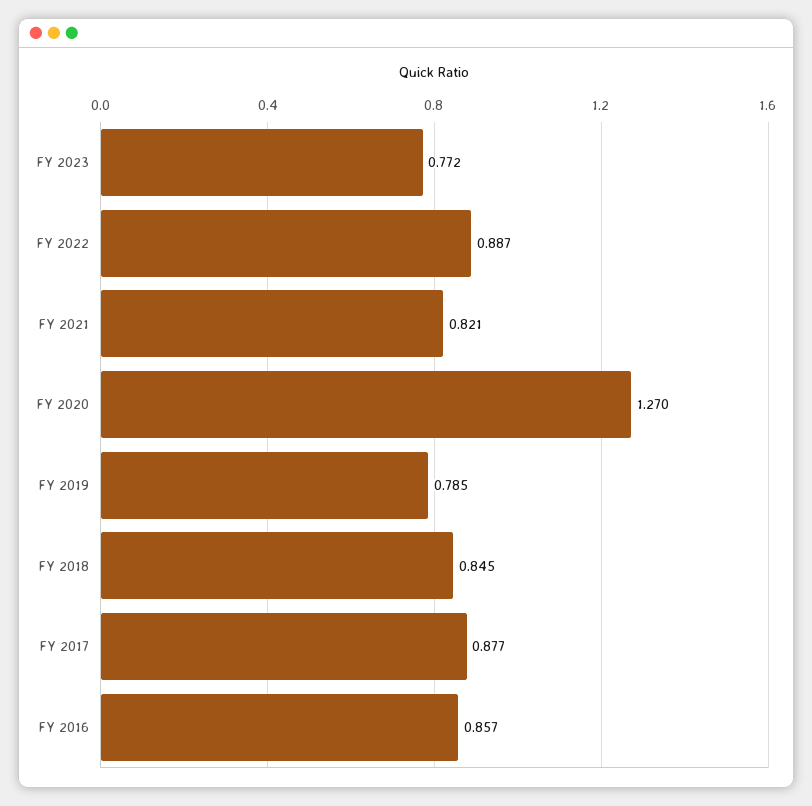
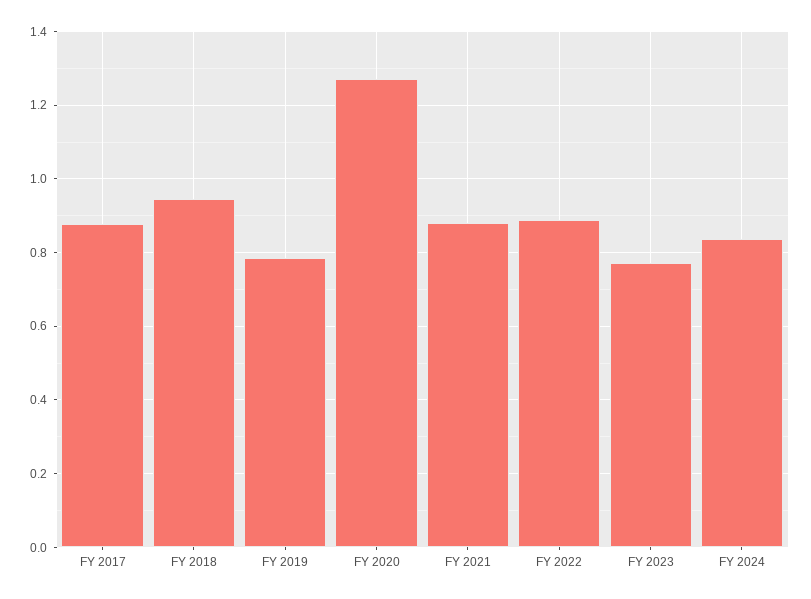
FY 2021: 0.821 -> 0.88
FY 2018: 0.845 -> 0.94
FY 2016: 0.857 -> none
FY 2024: none -> 0.84

